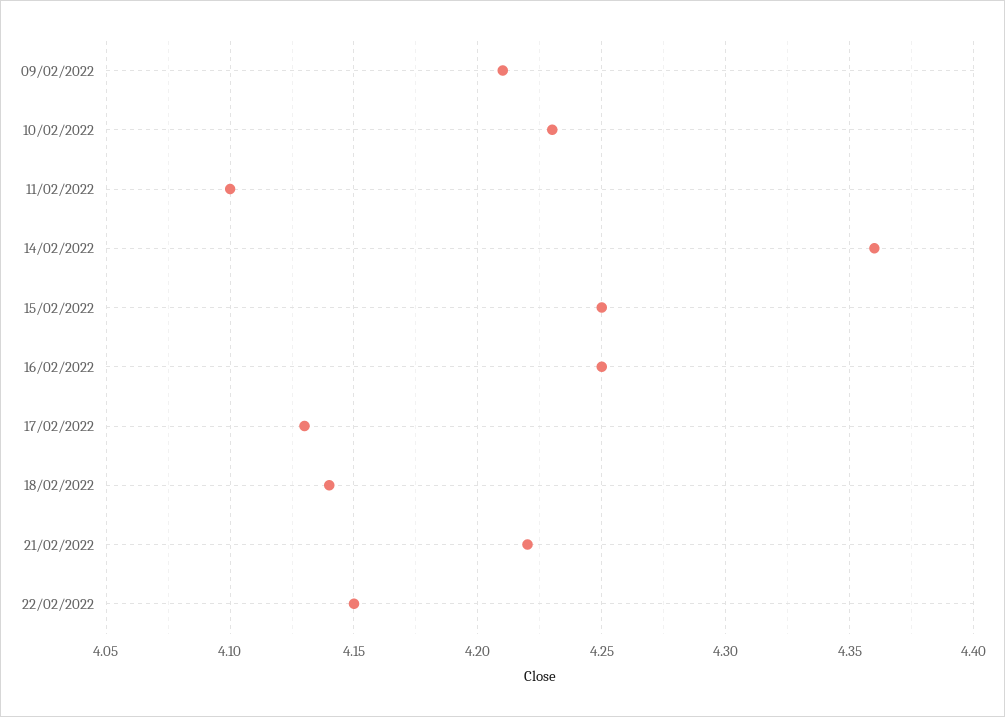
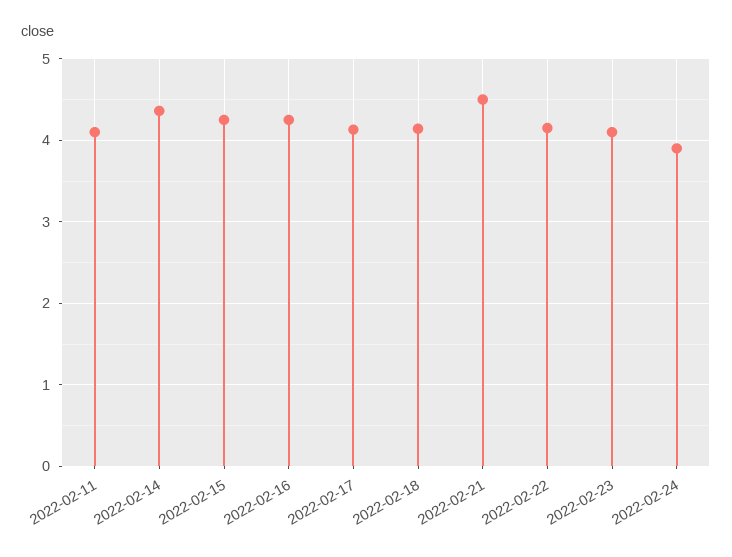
09/02/2022: 4.21 -> none
10/02/2022: 4.23 -> none
21/02/2022: 4.22 -> 4.5
2022-02-23: none -> 4.1
2022-02-24: none -> 3.9

